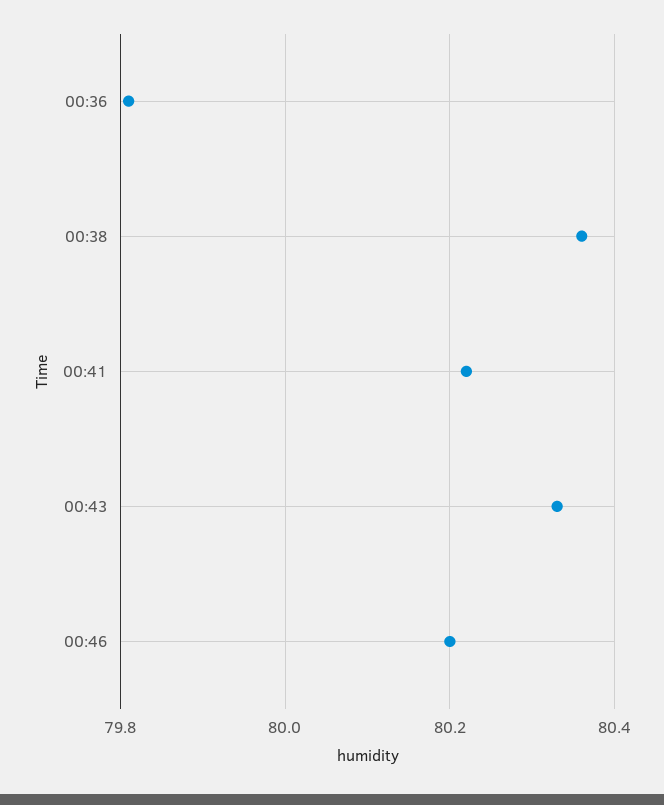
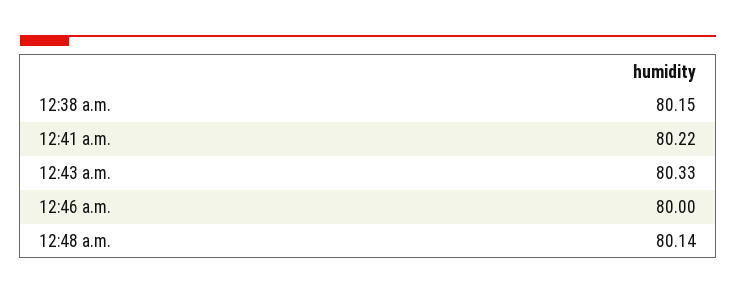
00:36: 79.8 -> none
00:38: 80.35 -> 80.15
00:46: 80.2 -> 80
12:48 a.m.: none -> 80.14

